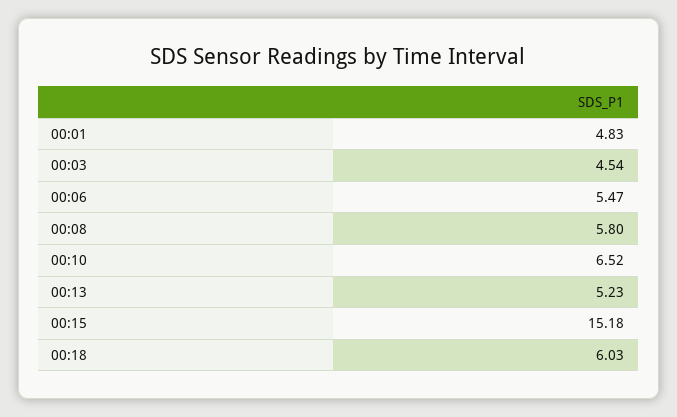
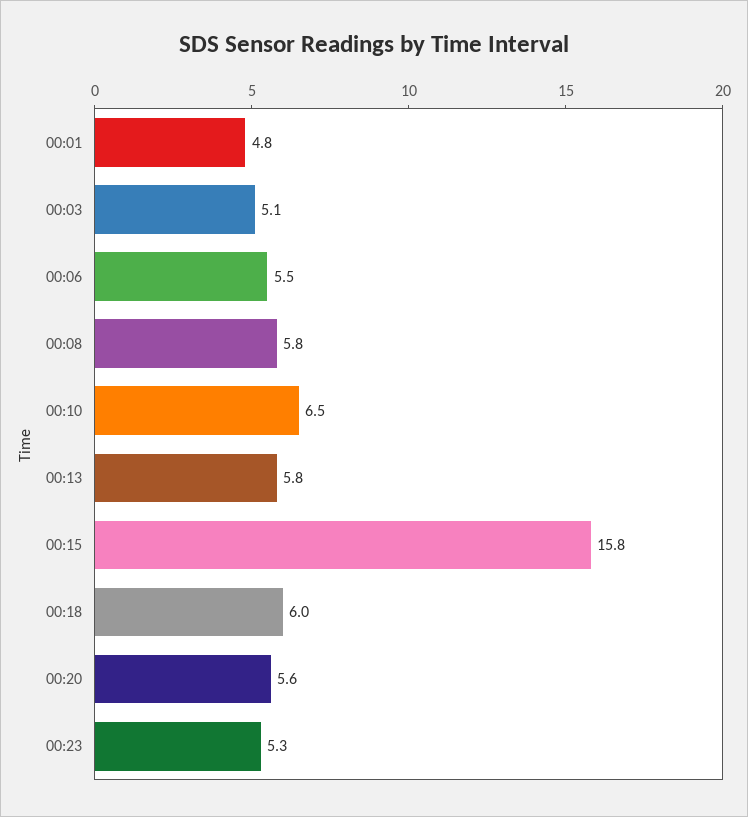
00:03: 4.54 -> 5.1
00:13: 5.23 -> 5.8
00:15: 15.18 -> 15.8
00:20: none -> 5.6
00:23: none -> 5.3

